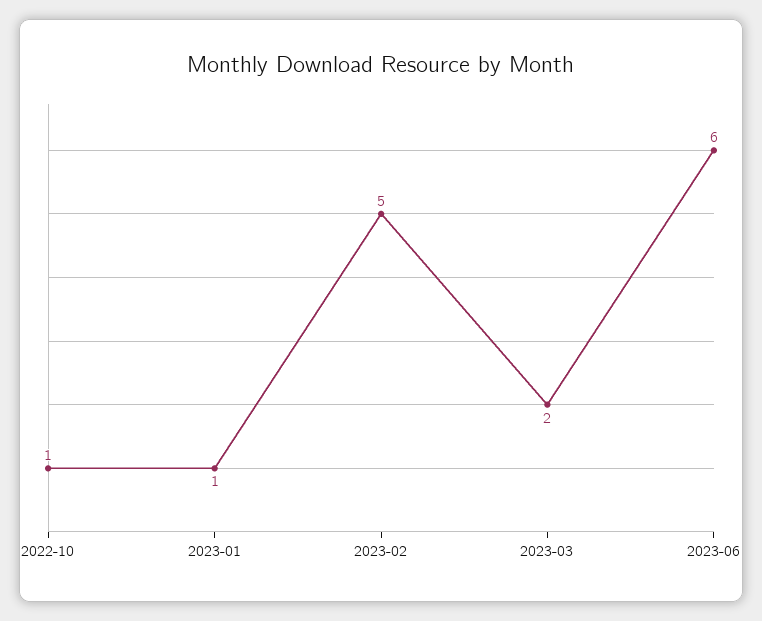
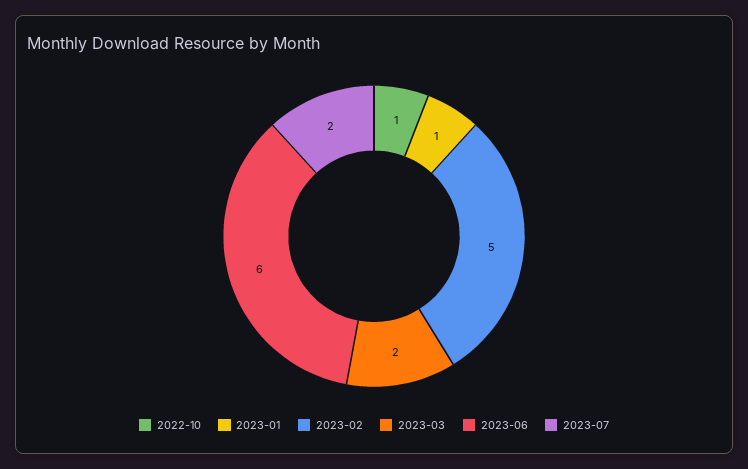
2023-07: none -> 2

